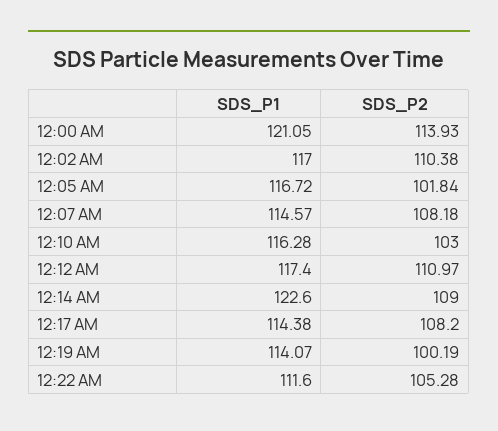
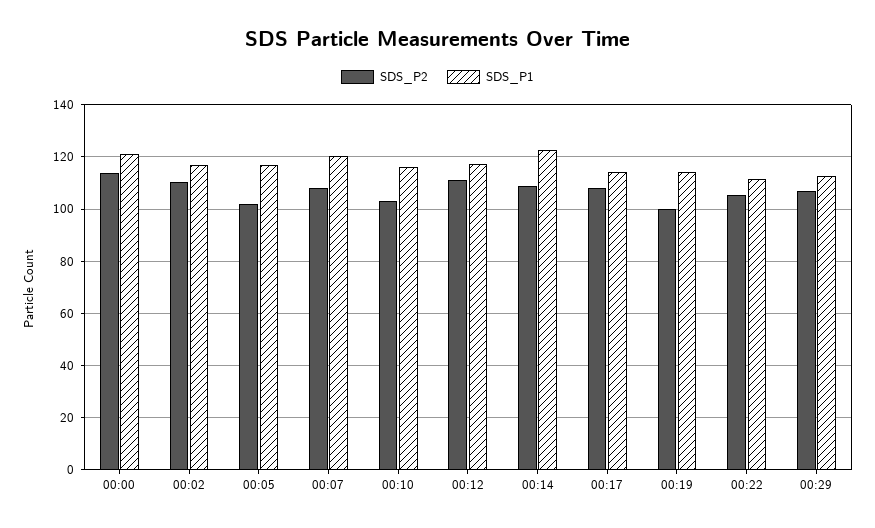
SDS_P1, 12:07 AM: 114.57 -> 120
SDS_P2, 00:29: none -> 107.5
SDS_P1, 00:29: none -> 112.5

